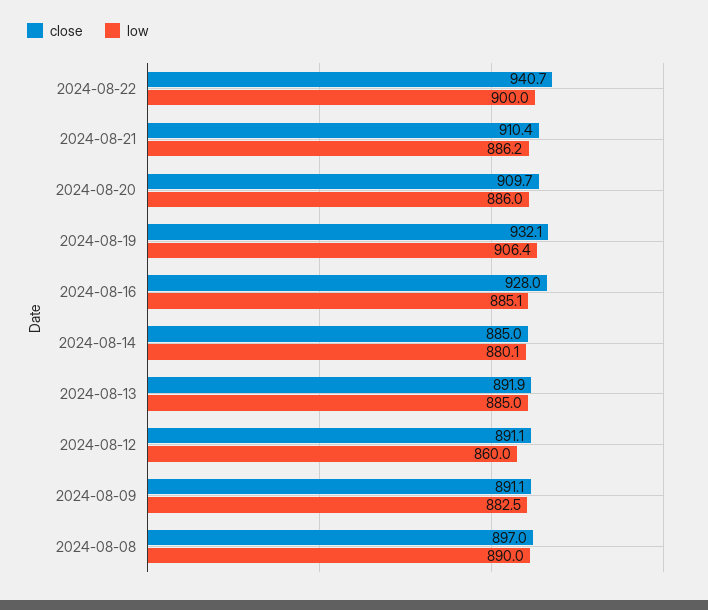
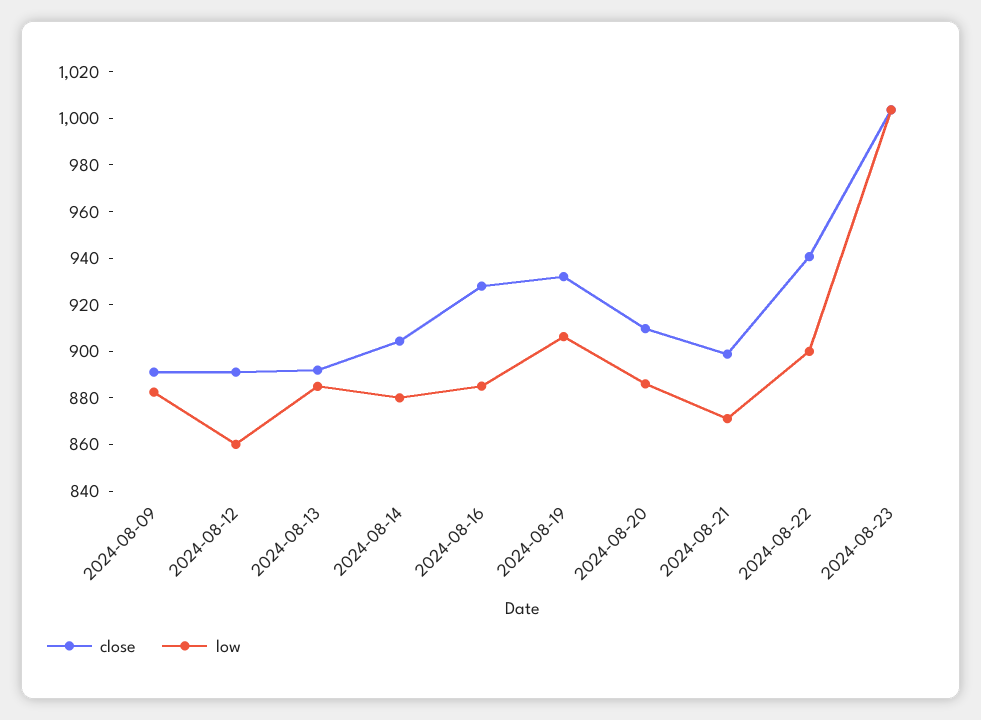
close, 2024-08-21: 910.4 -> 900
low, 2024-08-21: 886.2 -> 870
close, 2024-08-14: 885 -> 905
close, 2024-08-08: 897 -> none
low, 2024-08-08: 890 -> none
close, 2024-08-23: none -> 1005
low, 2024-08-23: none -> 1005

